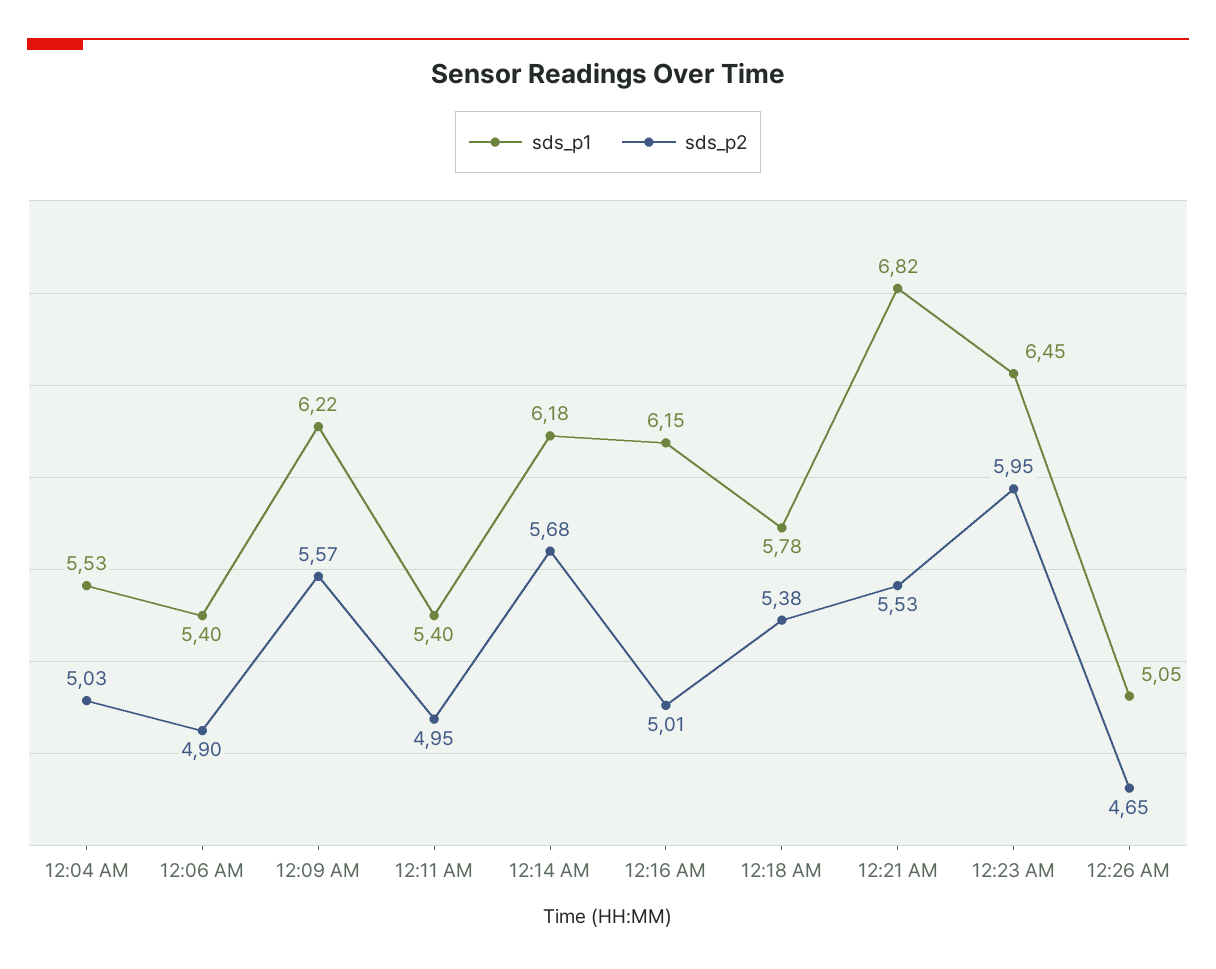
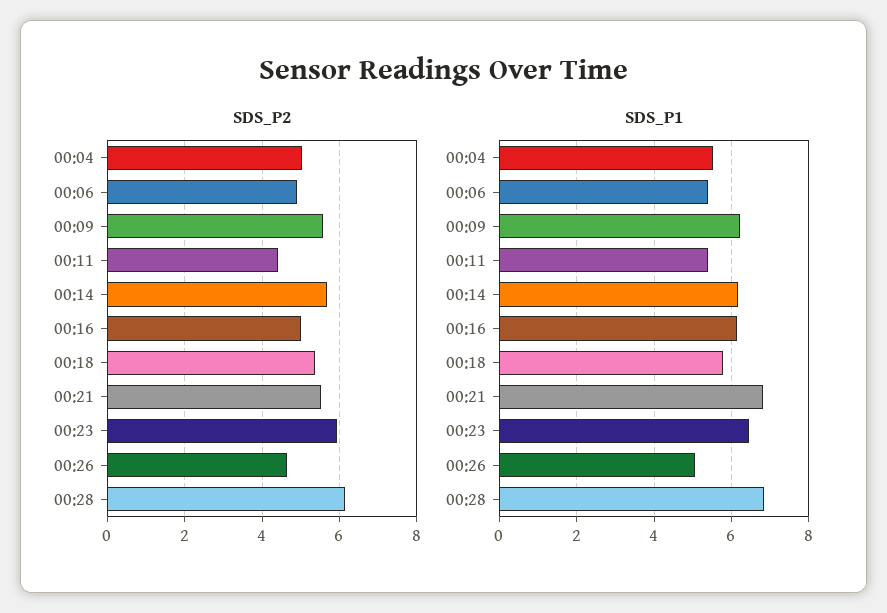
sds_p2, 12:11 AM: 4.95 -> 4.4
sds_p2, 00:28: none -> 6.2
sds_p1, 00:28: none -> 6.8

